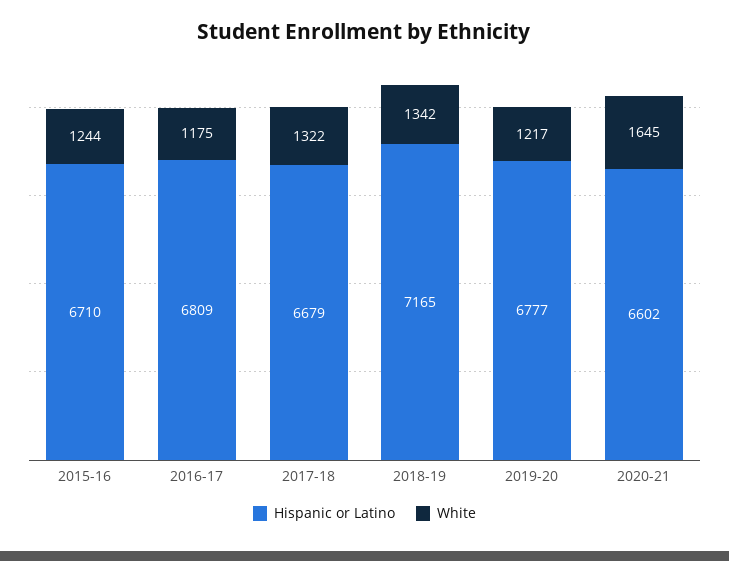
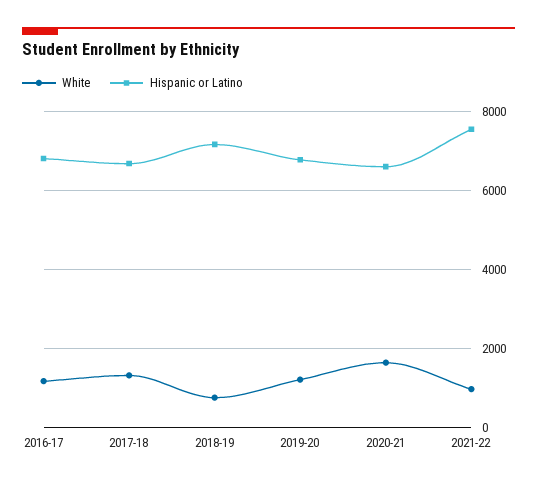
Hispanic or Latino, 2015-16: 6710 -> none
White, 2015-16: 1244 -> none
White, 2018-19: 1342 -> 800
White, 2021-22: none -> 1000
Hispanic or Latino, 2021-22: none -> 7600

